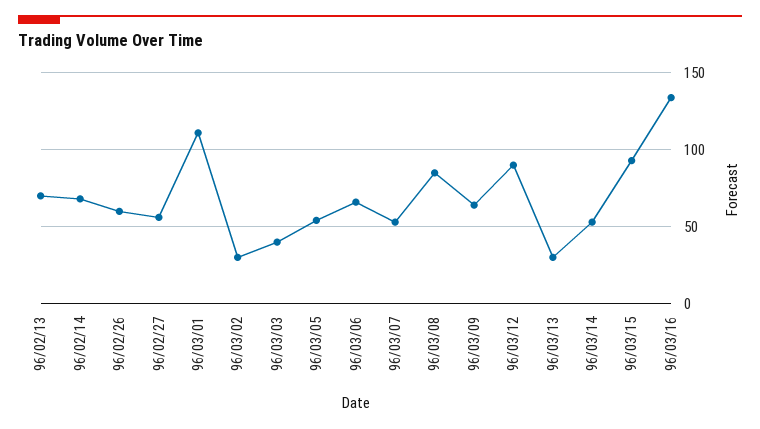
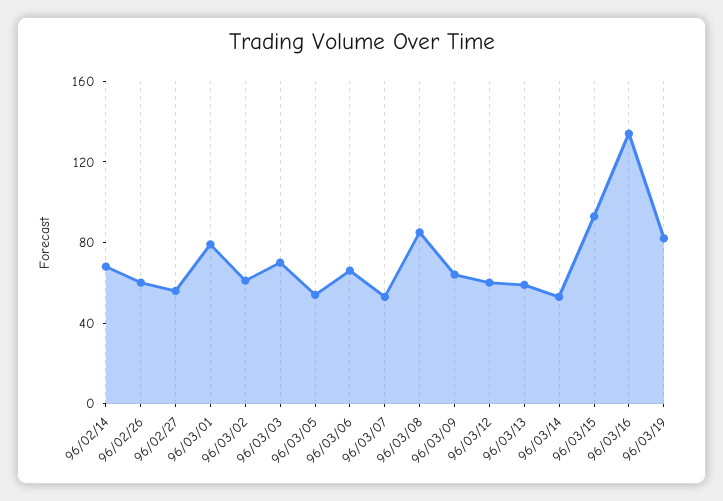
96/02/13: 70 -> none
96/03/01: 110 -> 80
96/03/02: 30 -> 60
96/03/03: 40 -> 70
96/03/12: 90 -> 60
96/03/13: 30 -> 60
96/03/19: none -> 80

